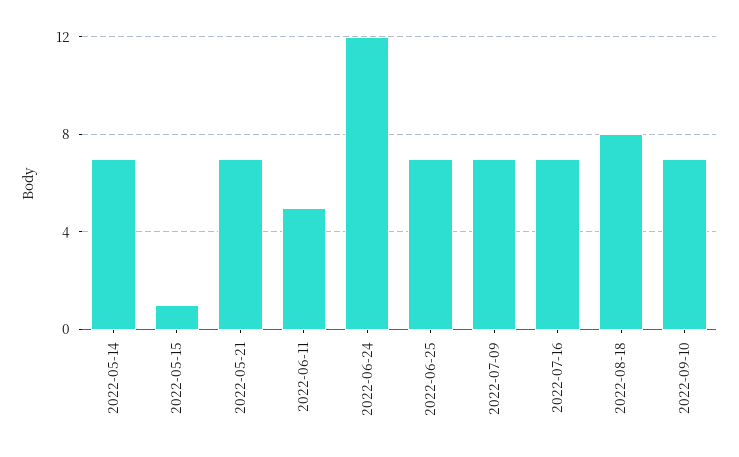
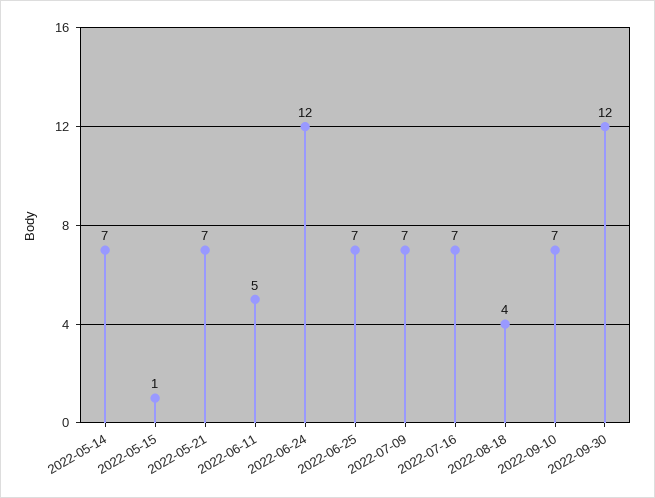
2022-08-18: 8 -> 4
2022-09-30: none -> 12

